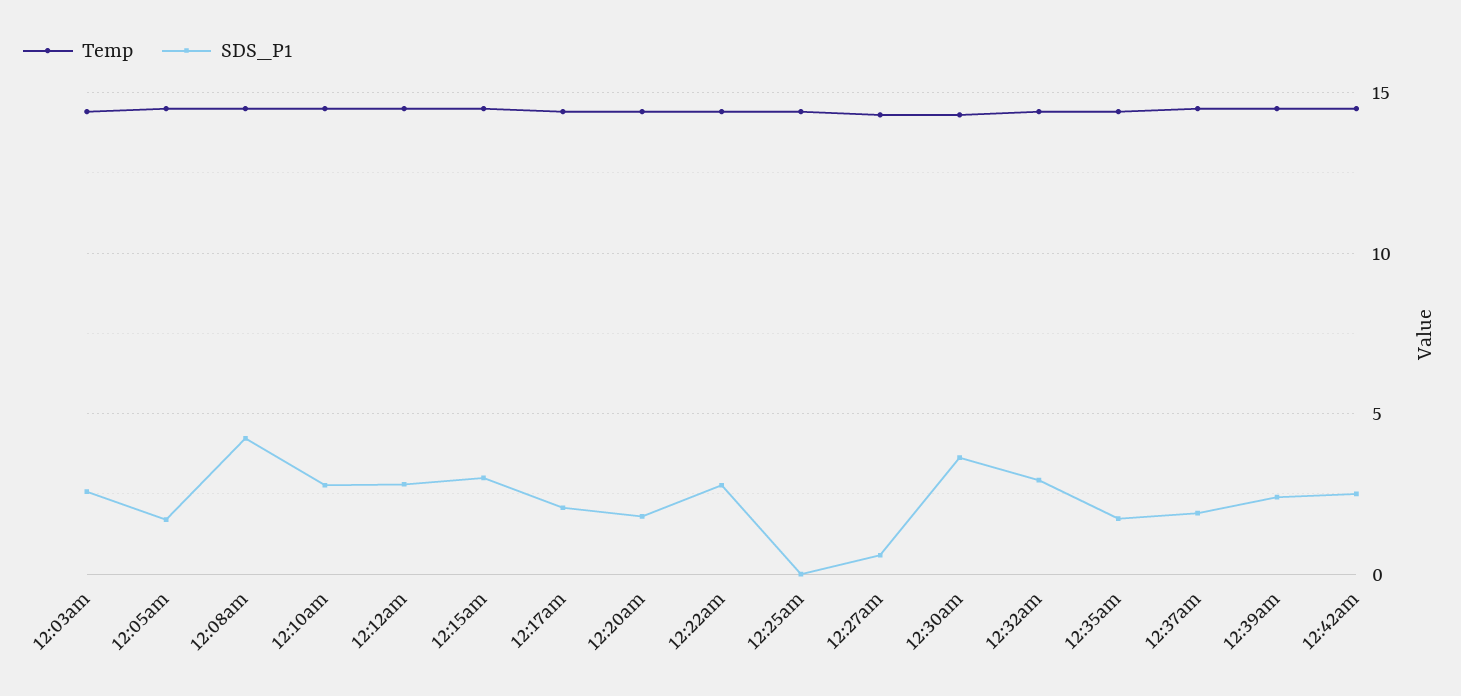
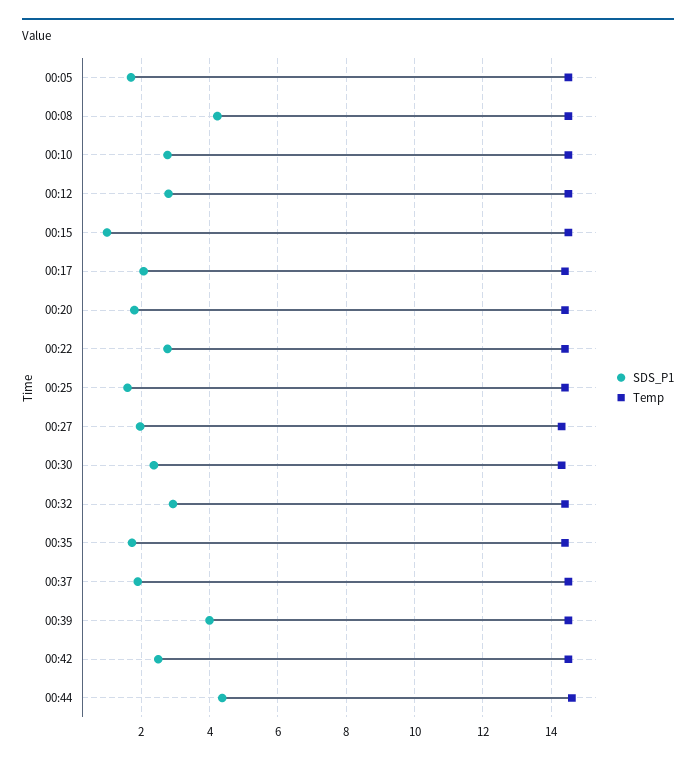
Temp, 12:03am: 14.5 -> none
SDS_P1, 12:03am: 2.5 -> none
SDS_P1, 12:15am: 3 -> 1
SDS_P1, 12:25am: 0 -> 1.6
SDS_P1, 12:27am: 0.5 -> 2
SDS_P1, 12:30am: 3.5 -> 2.4
SDS_P1, 12:39am: 2.5 -> 4
SDS_P1, 00:44: none -> 4.4
Temp, 00:44: none -> 14.6

